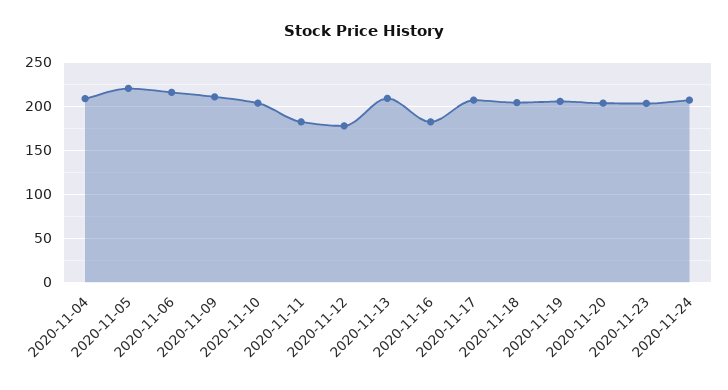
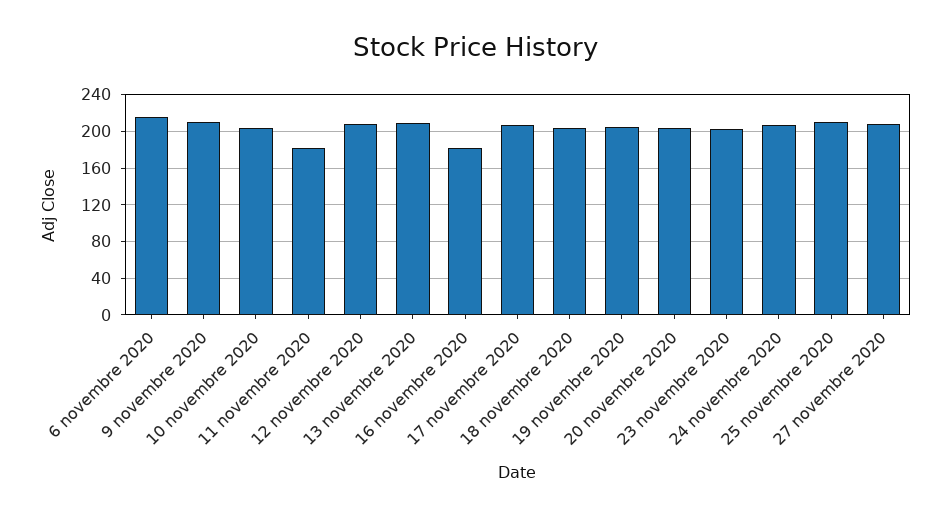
2020-11-04: 210 -> none
2020-11-05: 220 -> none
2020-11-12: 180 -> 210
25 novembre 2020: none -> 210
27 novembre 2020: none -> 210

